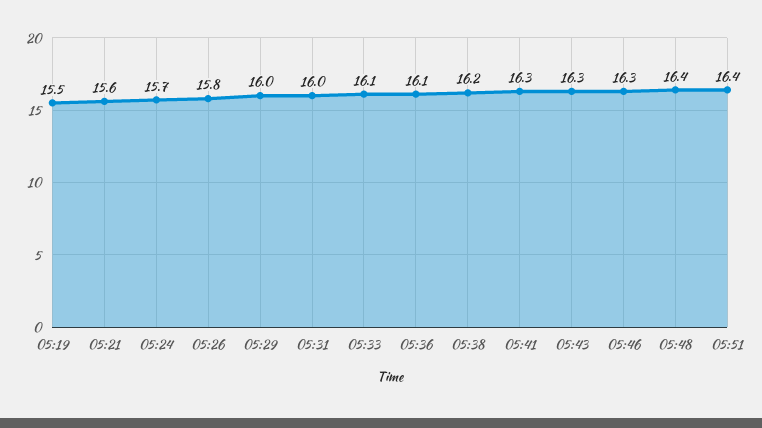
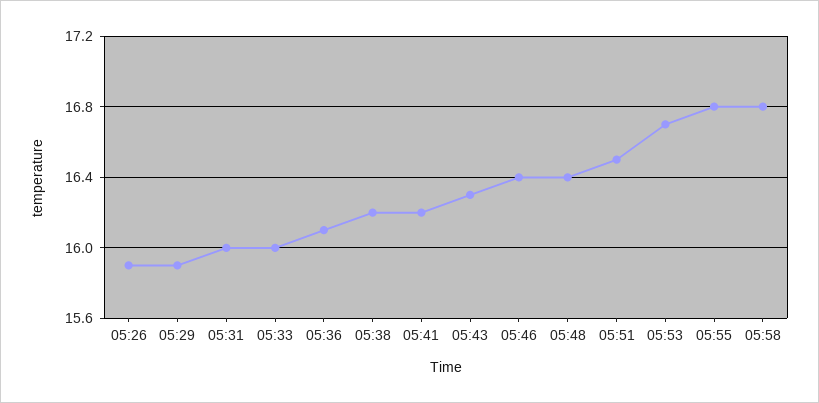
05:19: 15.5 -> none
05:21: 15.6 -> none
05:24: 15.7 -> none
05:26: 15.8 -> 15.9
05:29: 16 -> 15.9
05:33: 16.1 -> 16
05:41: 16.3 -> 16.2
05:46: 16.3 -> 16.4
05:51: 16.4 -> 16.5
05:53: none -> 16.7
05:55: none -> 16.8
05:58: none -> 16.8

